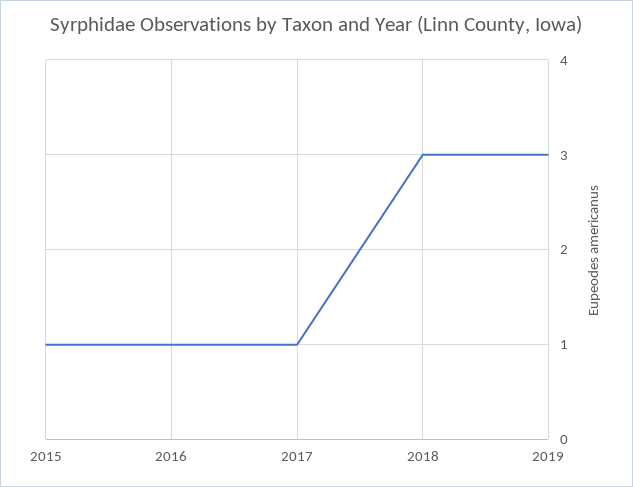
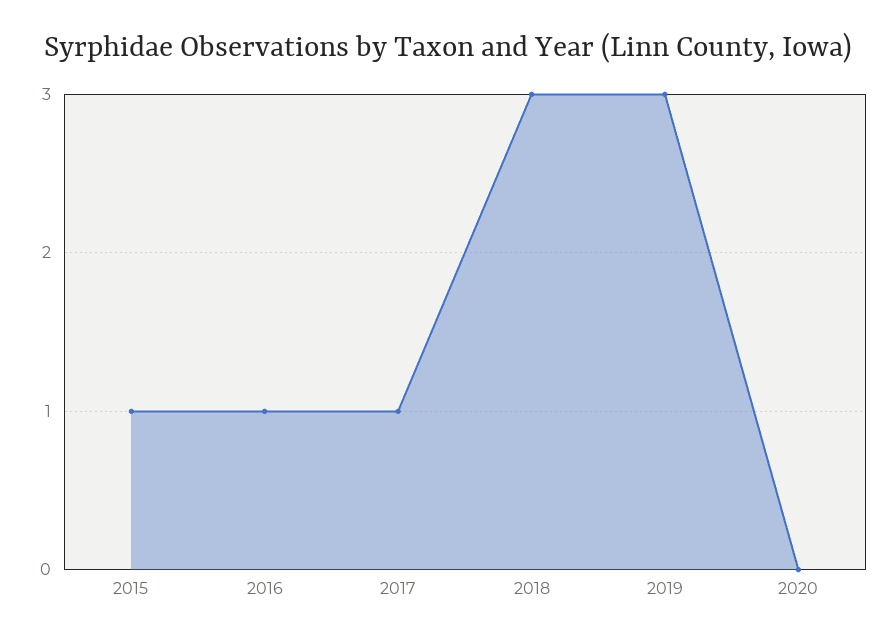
2020: none -> 0

